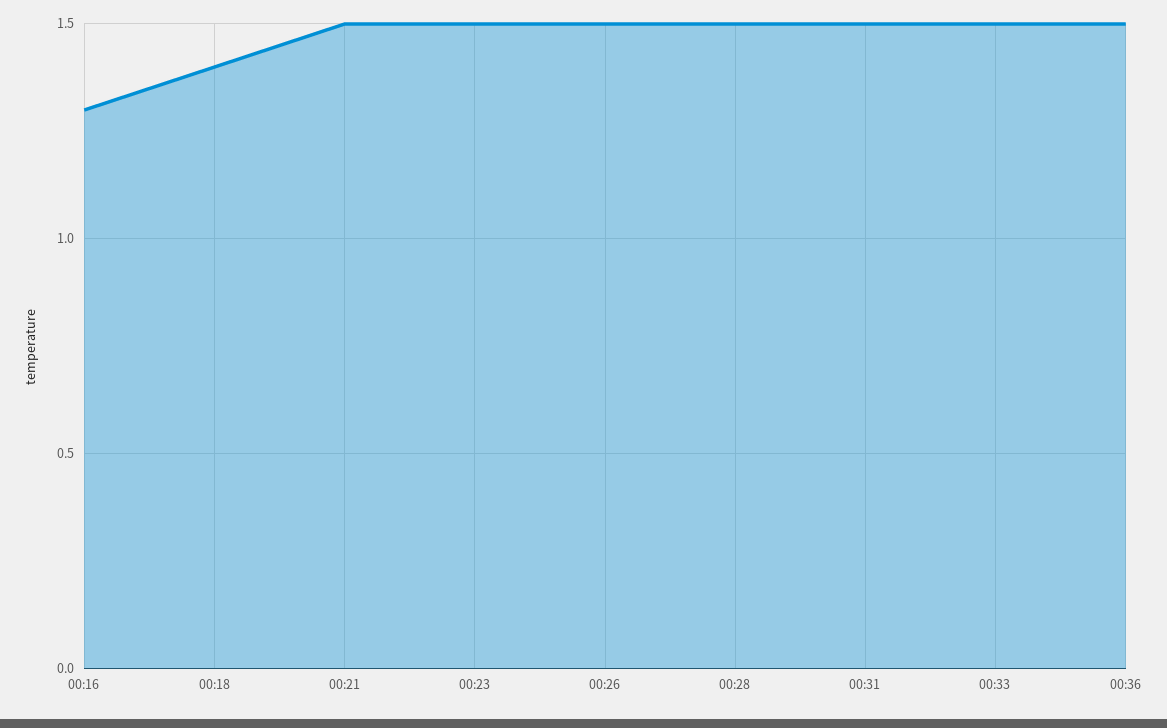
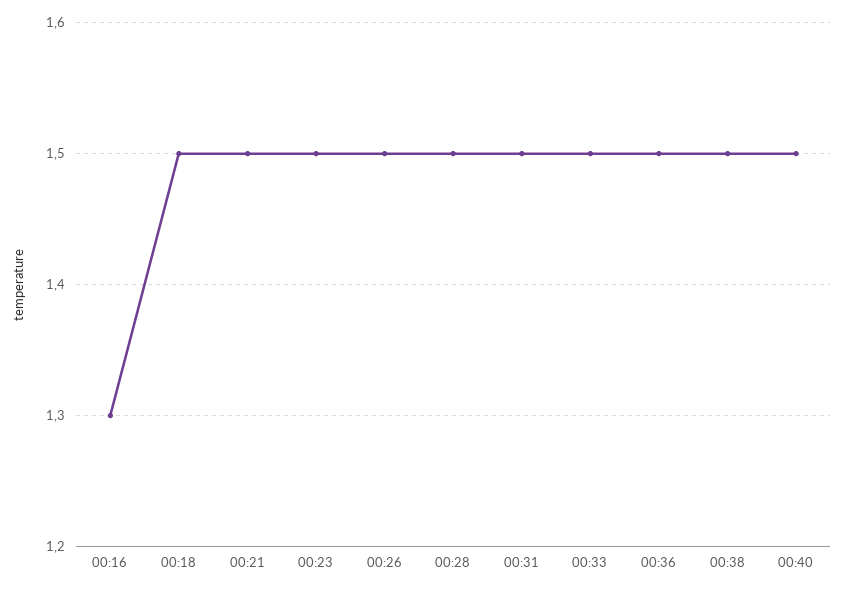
00:18: 1.4 -> 1.5
00:38: none -> 1.5
00:40: none -> 1.5

